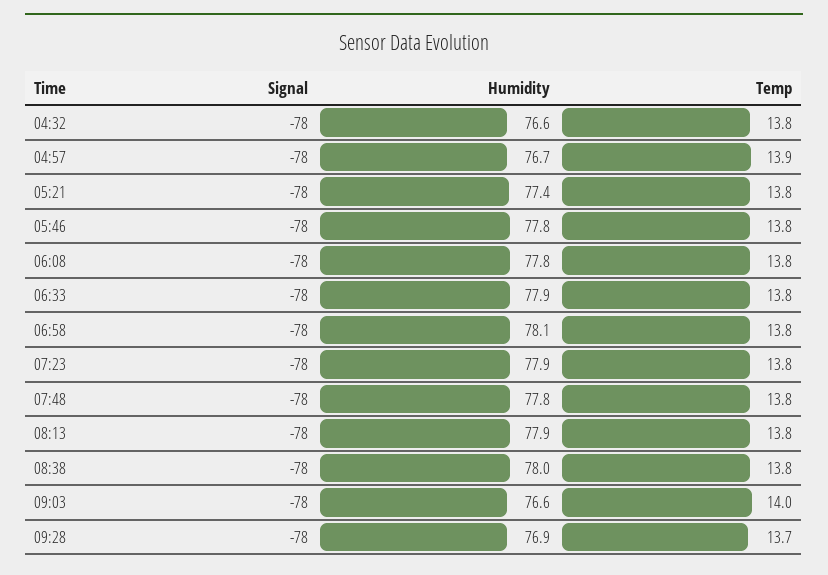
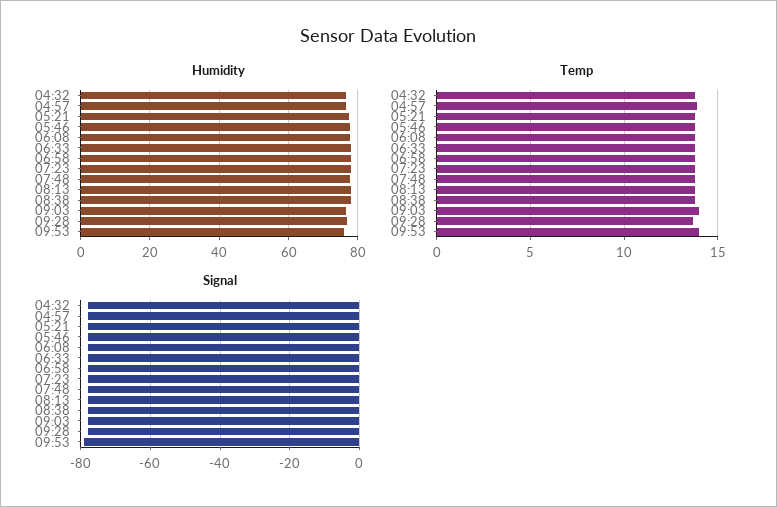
Humidity, 09:53: none -> 76
Temp, 09:53: none -> 14
Signal, 09:53: none -> -80

